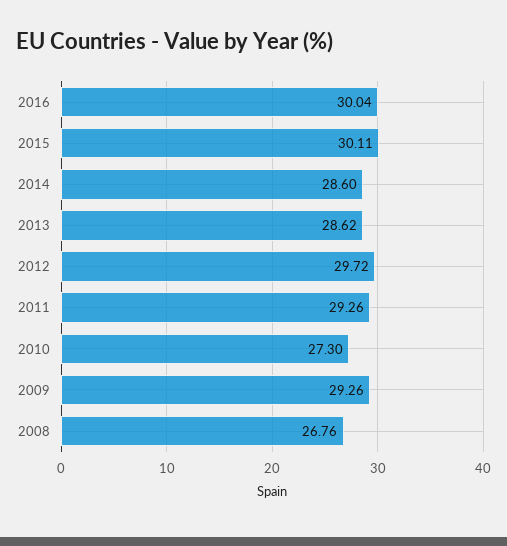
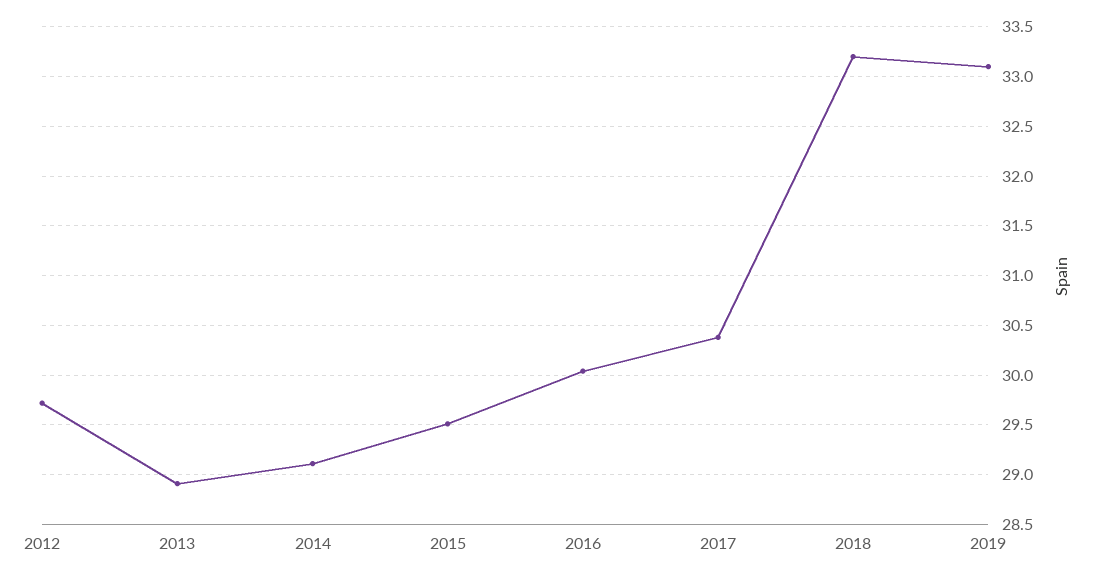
2015: 30.11 -> 29.5
2014: 28.6 -> 29.1
2013: 28.62 -> 28.9
2011: 29.26 -> none
2010: 27.3 -> none
2009: 29.26 -> none
2008: 26.76 -> none
2017: none -> 30.4
2018: none -> 33.2
2019: none -> 33.1

